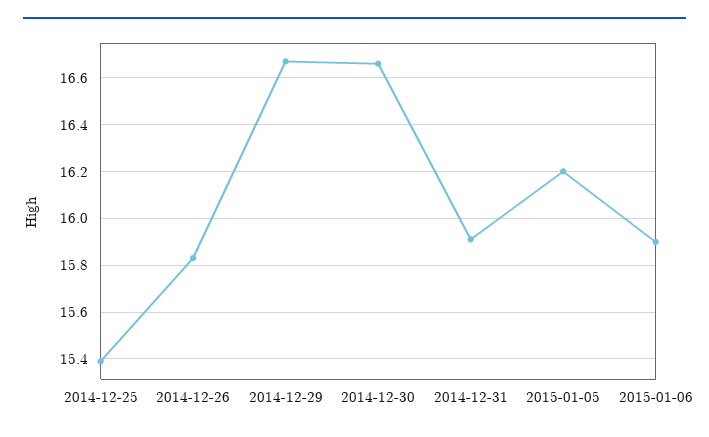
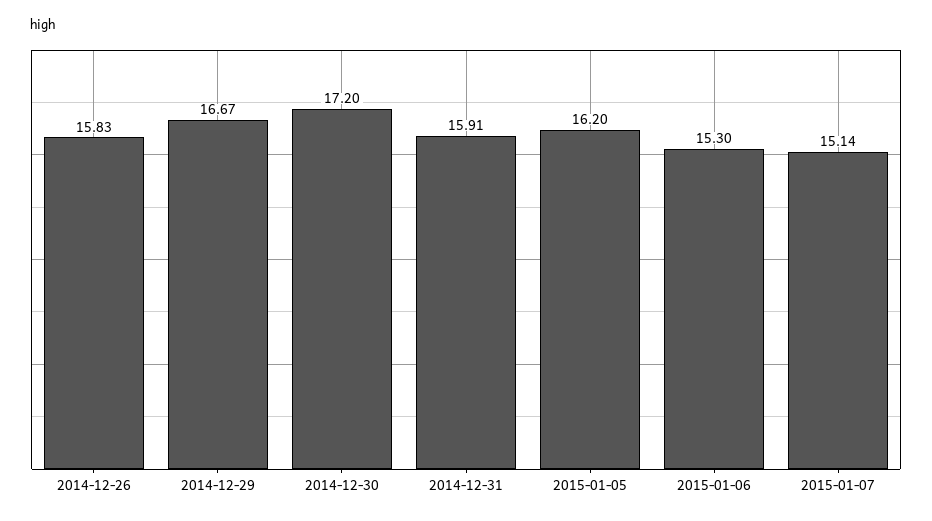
2014-12-25: 15.4 -> none
2014-12-30: 16.65 -> 17.2
2015-01-06: 15.9 -> 15.3
2015-01-07: none -> 15.14

